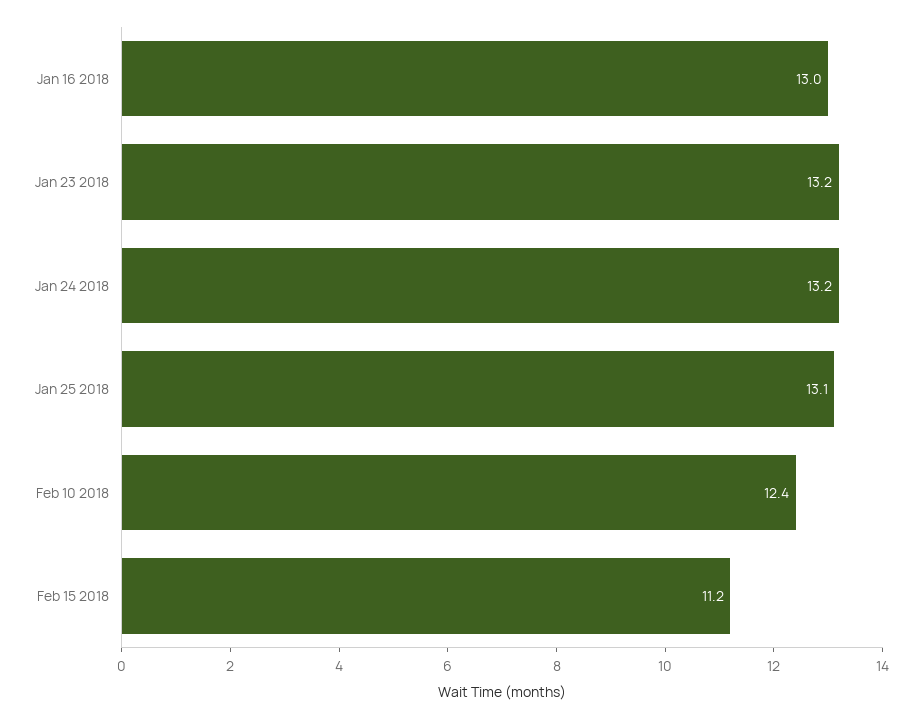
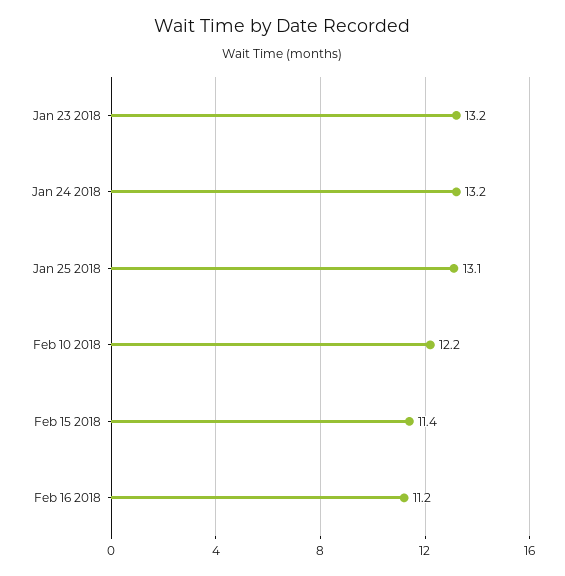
Jan 16 2018: 13 -> none
Feb 10 2018: 12.4 -> 12.2
Feb 15 2018: 11.2 -> 11.4
Feb 16 2018: none -> 11.2

